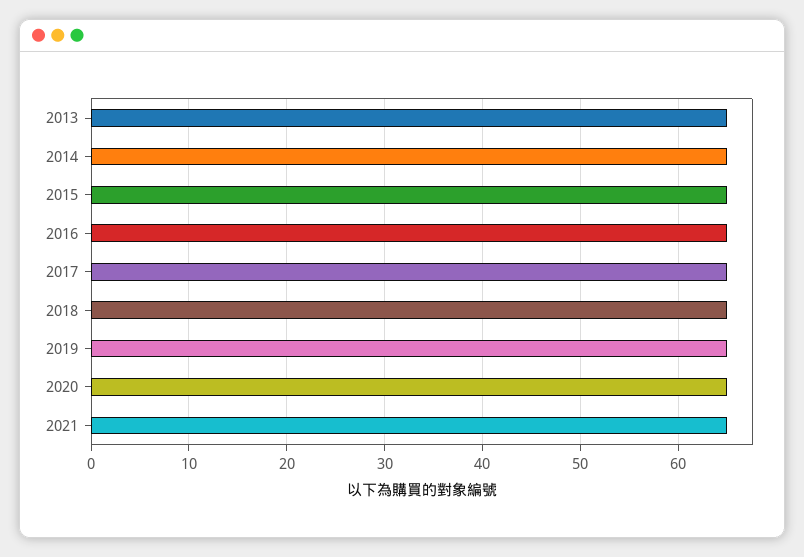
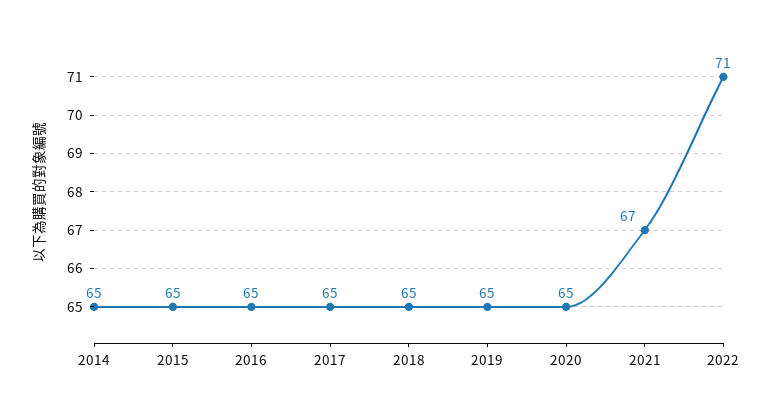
2013: 65 -> none
2021: 65 -> 67
2022: none -> 71

